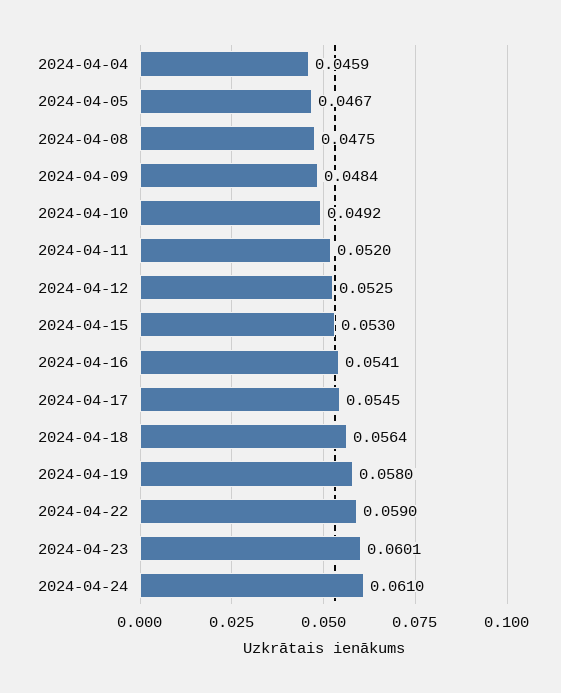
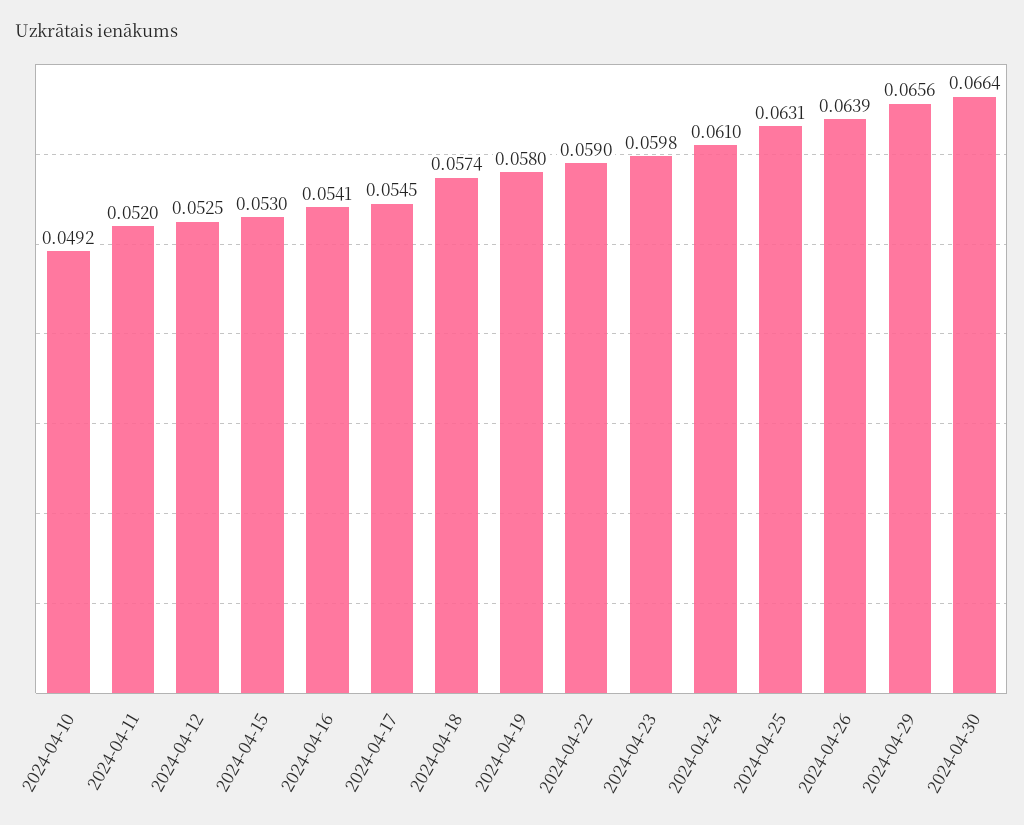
2024-04-04: 0.0459 -> none
2024-04-05: 0.0467 -> none
2024-04-08: 0.0475 -> none
2024-04-09: 0.0484 -> none
2024-04-18: 0.0564 -> 0.0574
2024-04-23: 0.0601 -> 0.0598
2024-04-25: none -> 0.0631
2024-04-26: none -> 0.0639
2024-04-29: none -> 0.0656
2024-04-30: none -> 0.0664

